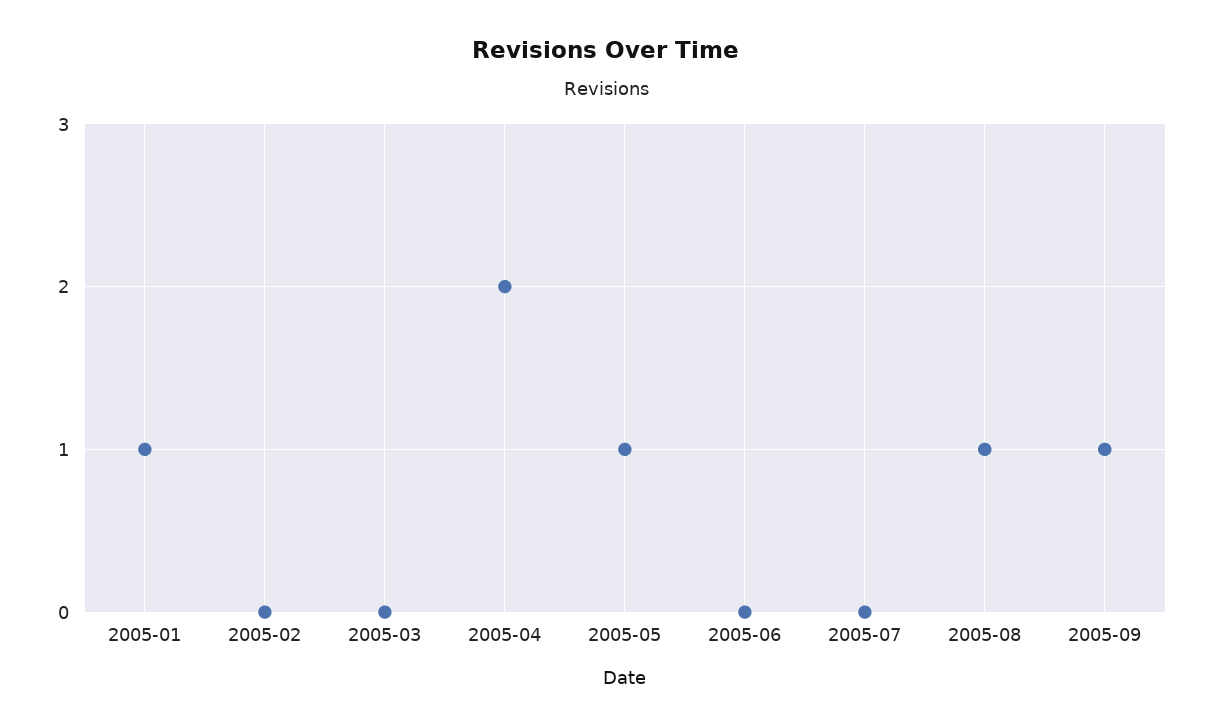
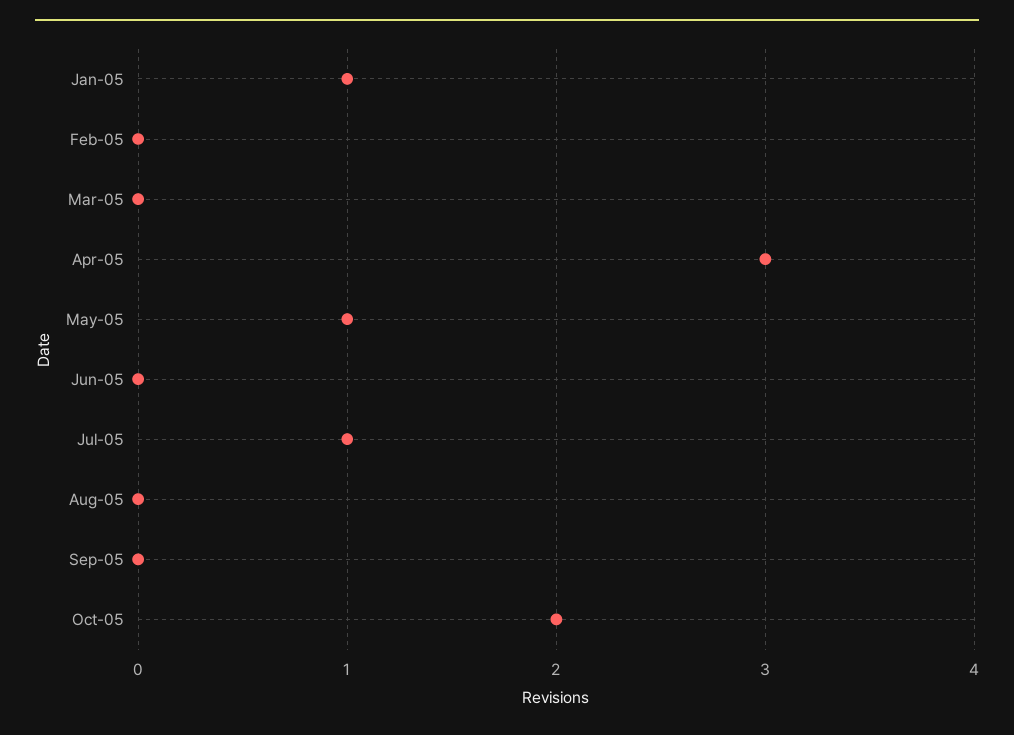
2005-04: 2 -> 3
2005-07: 0 -> 1
2005-08: 1 -> 0
2005-09: 1 -> 0
Oct-05: none -> 2

